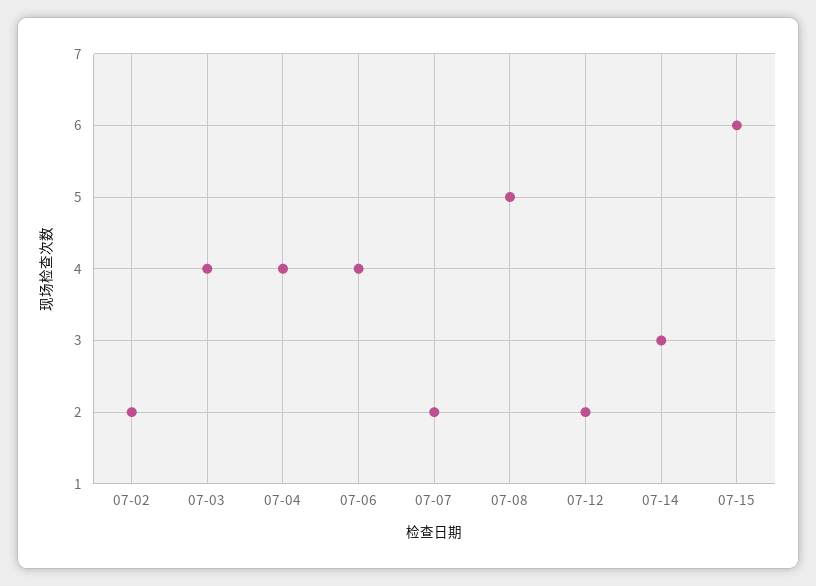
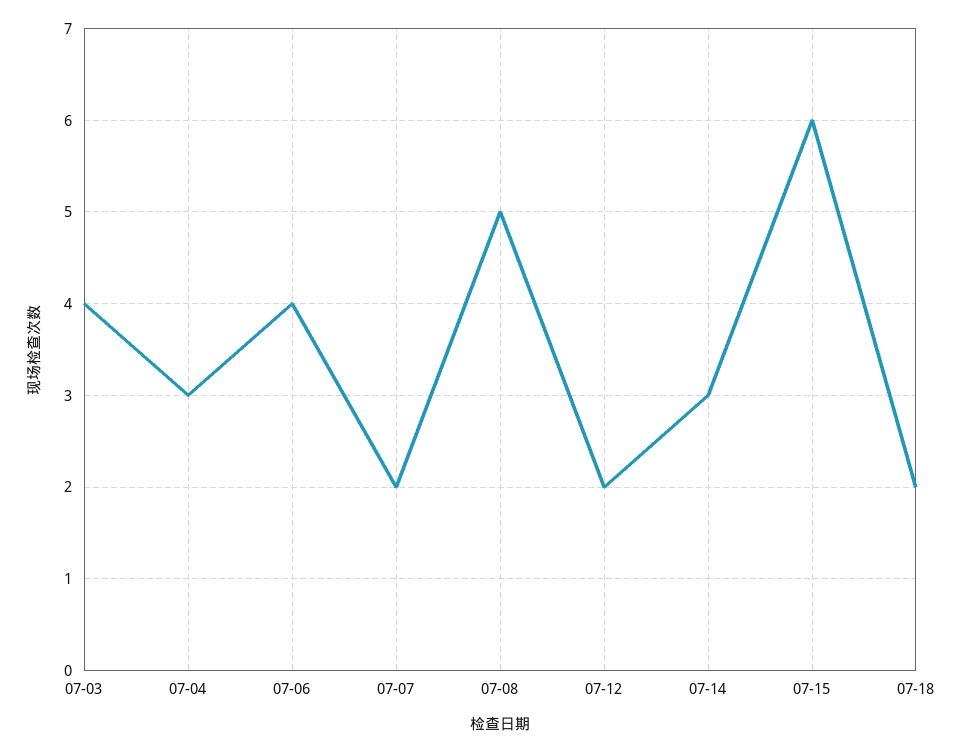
07-02: 2 -> none
07-04: 4 -> 3
07-18: none -> 2

